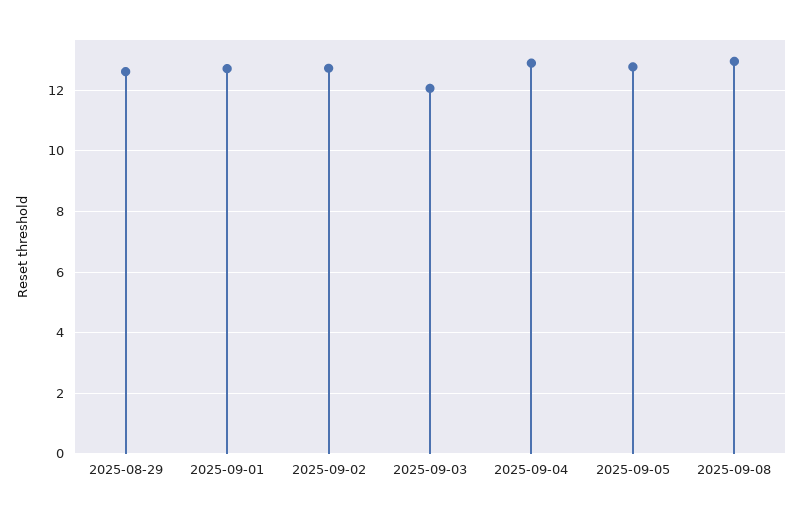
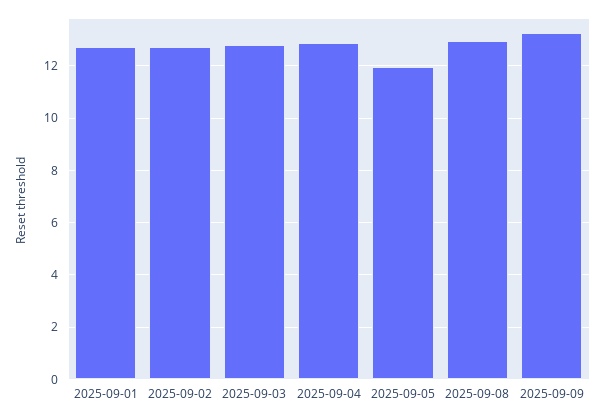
2025-08-29: 12.6 -> none
2025-09-03: 12 -> 12.75
2025-09-05: 12.8 -> 12
2025-09-09: none -> 13.25

